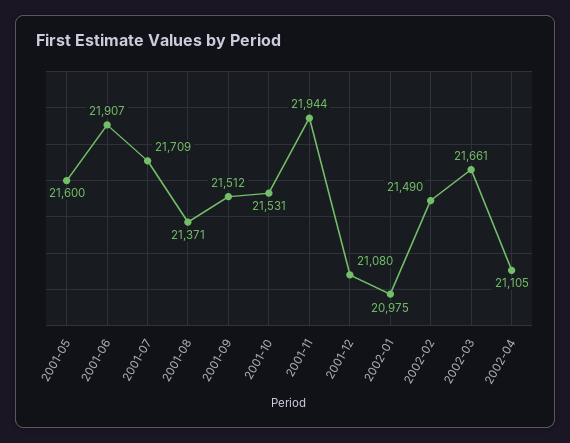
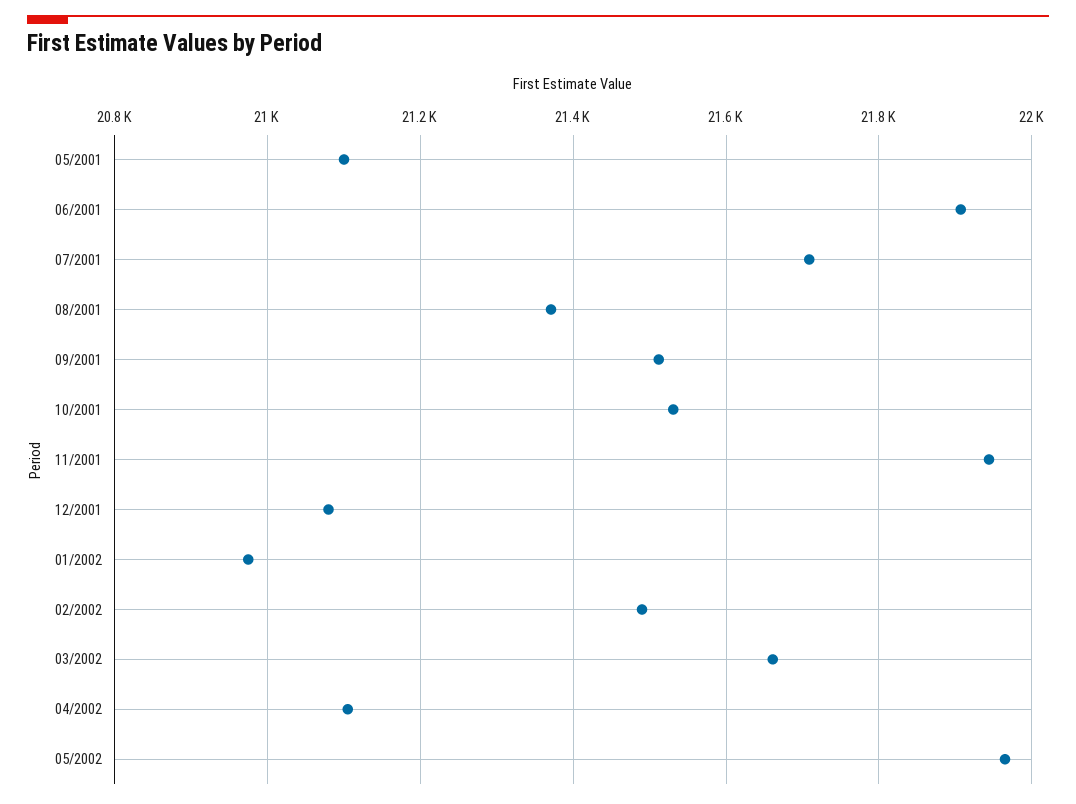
2001-05: 21600 -> 21100
05/2002: none -> 21960

